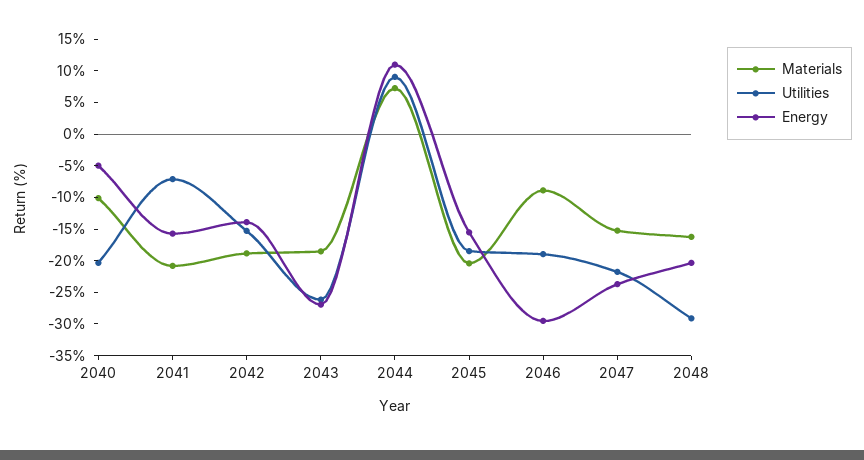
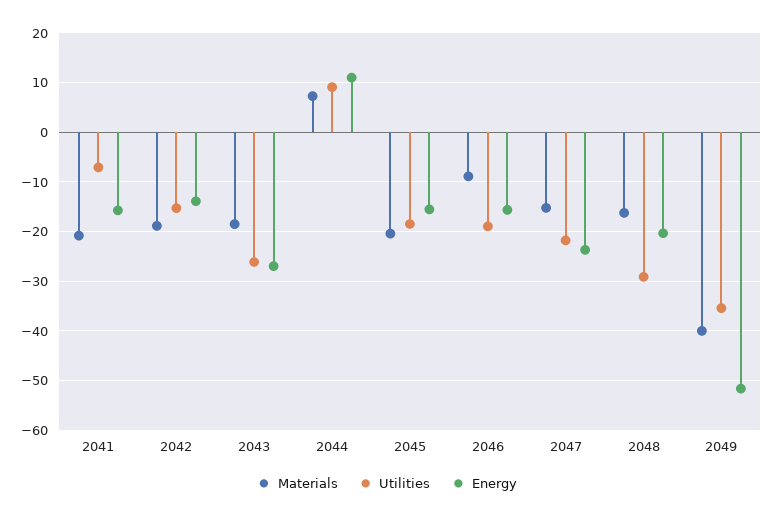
Materials, 2040: -10 -> none
Utilities, 2040: -20 -> none
Energy, 2040: -5 -> none
Energy, 2046: -30 -> -16
Materials, 2049: none -> -40
Utilities, 2049: none -> -36
Energy, 2049: none -> -52

